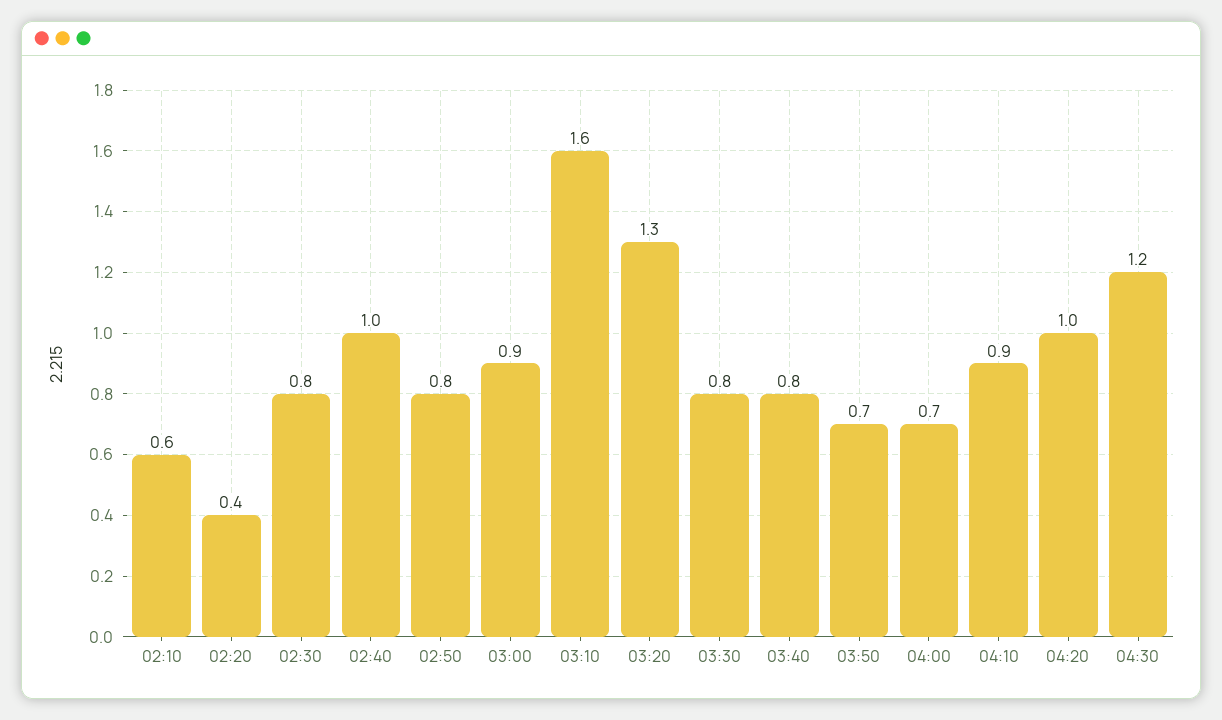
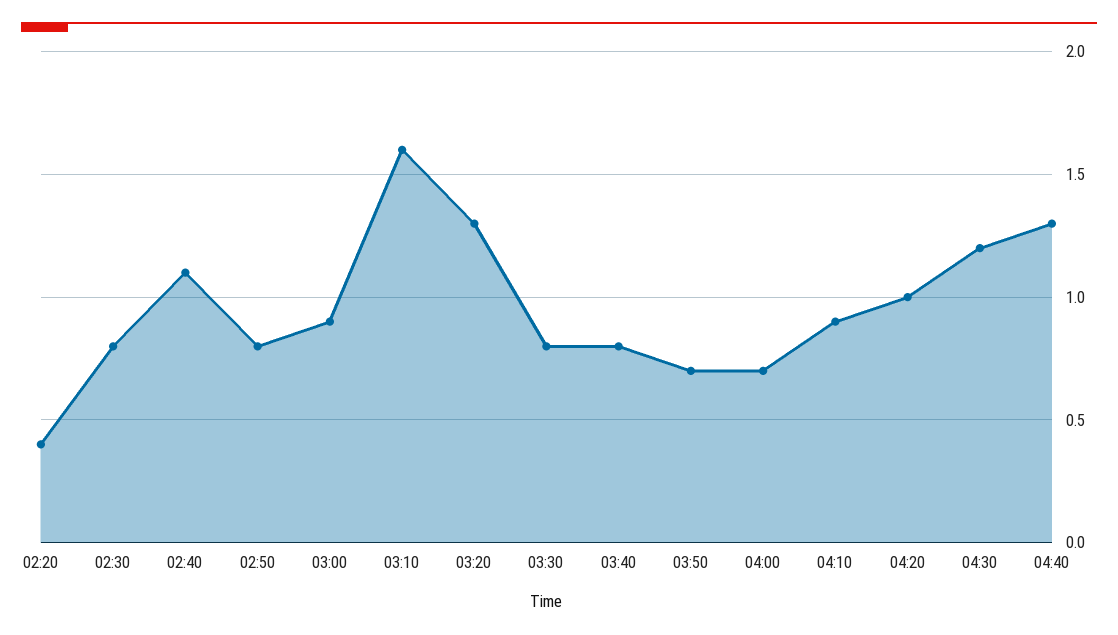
02:10: 0.6 -> none
02:40: 1 -> 1.1
04:40: none -> 1.3

